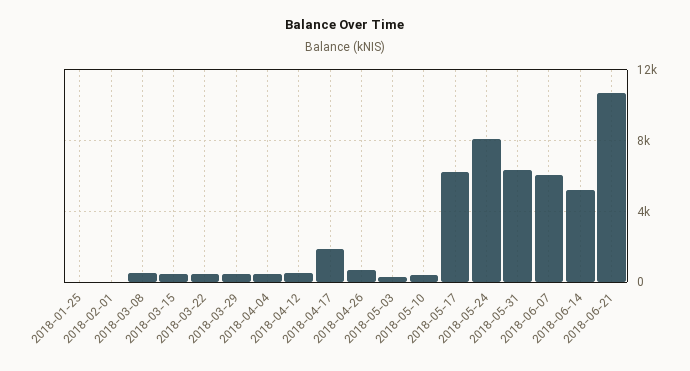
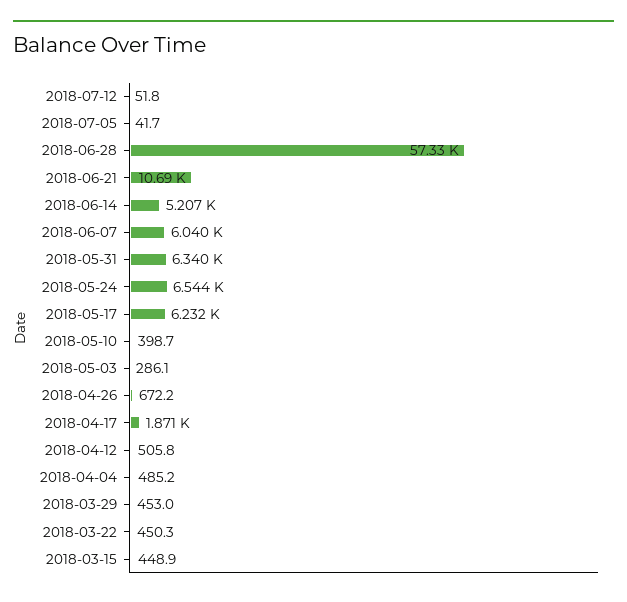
2018-01-25: 0 -> none
2018-02-01: 0 -> none
2018-03-08: 500 -> none
2018-05-24: 8000 -> 6544
2018-07-12: none -> 51.8
2018-07-05: none -> 41.7
2018-06-28: none -> 57330

